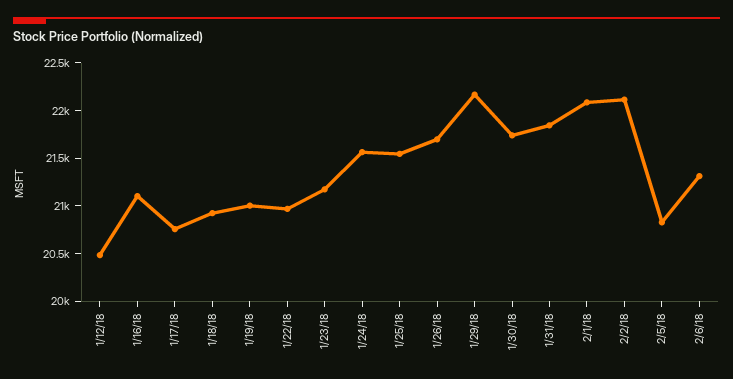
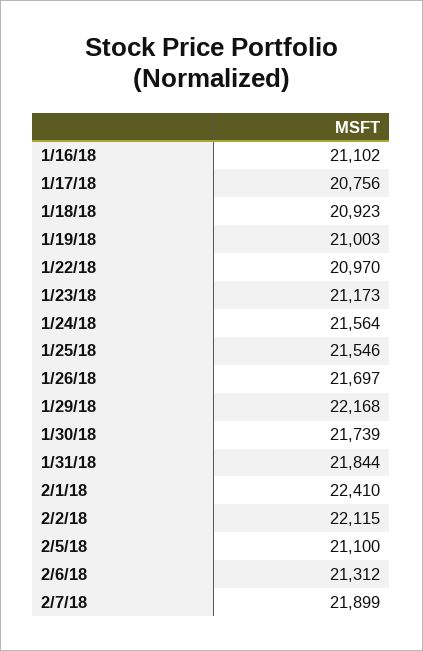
1/12/18: 20500 -> none
2/1/18: 22100 -> 22410
2/5/18: 20800 -> 21100
2/7/18: none -> 21899

